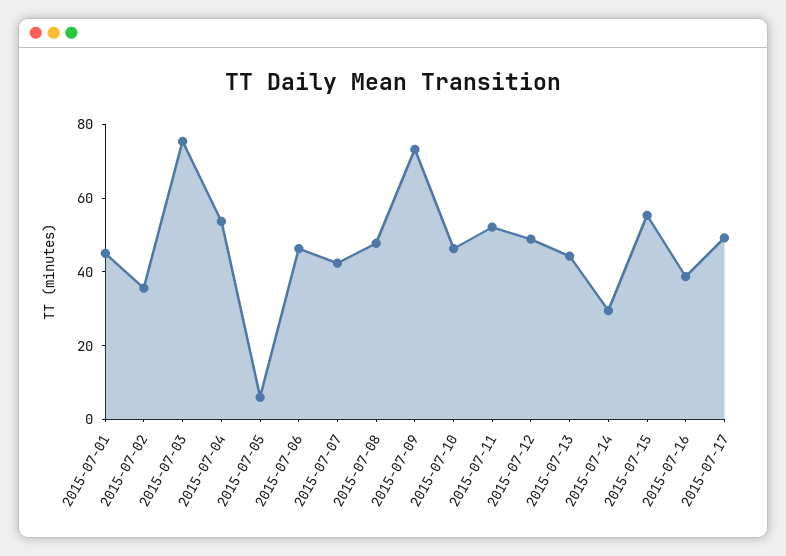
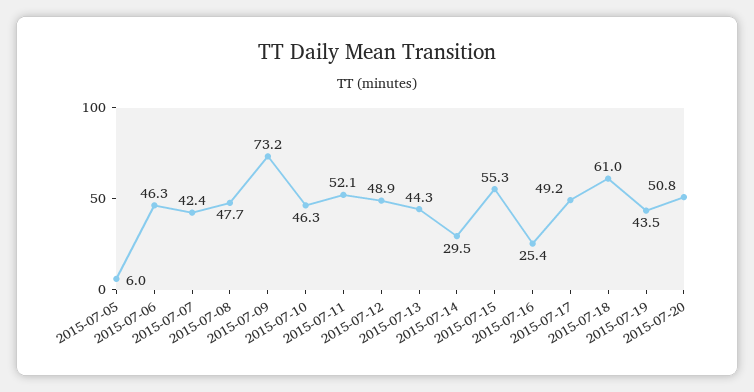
2015-07-01: 45 -> none
2015-07-02: 35 -> none
2015-07-03: 75 -> none
2015-07-04: 55 -> none
2015-07-16: 40 -> 25.4
2015-07-18: none -> 61
2015-07-19: none -> 43.5
2015-07-20: none -> 50.8

